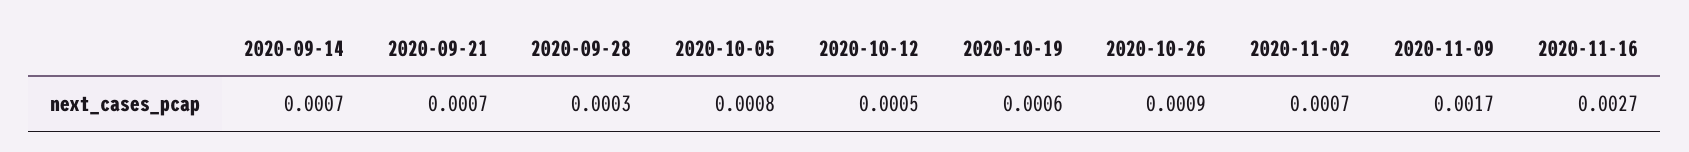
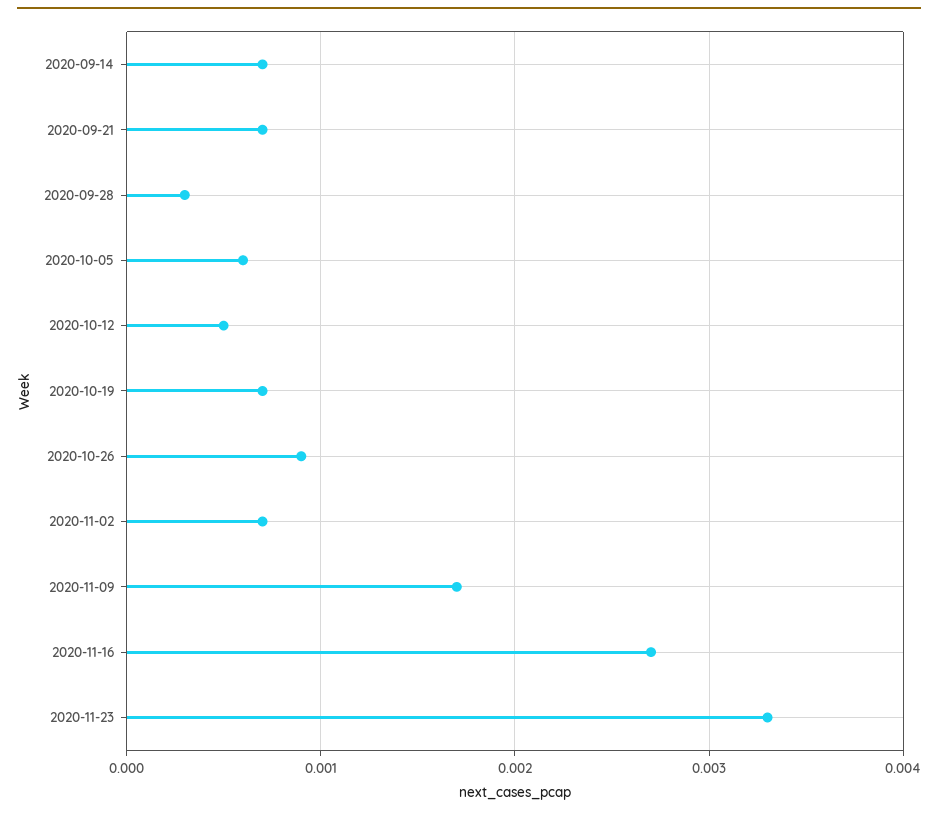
2020-10-05: 0.0008 -> 0.0006
2020-10-19: 0.0006 -> 0.0007
2020-11-23: none -> 0.0033

